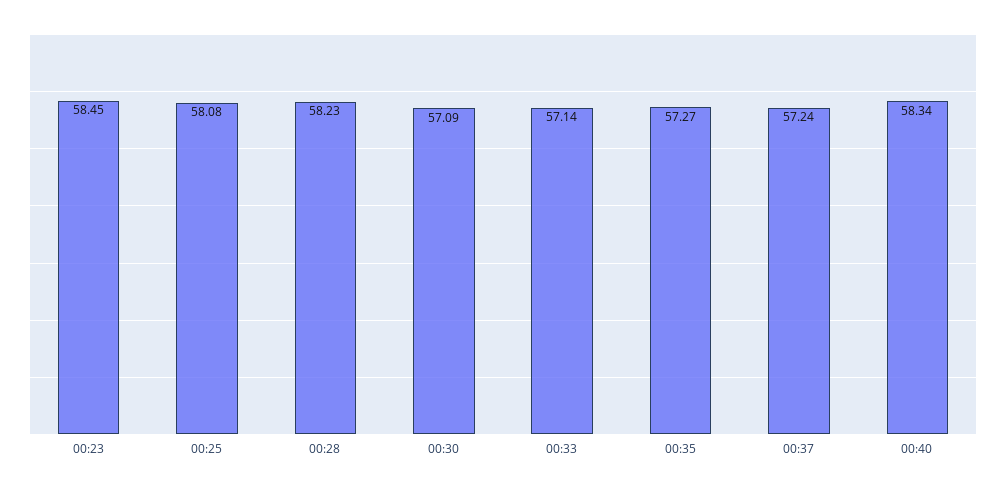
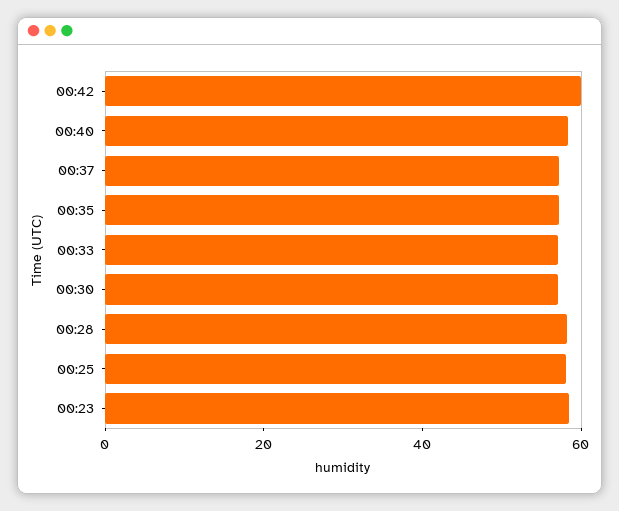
00:42: none -> 60

